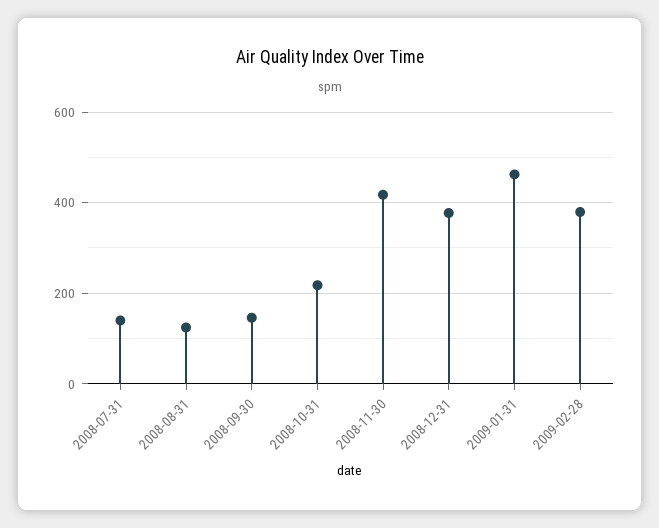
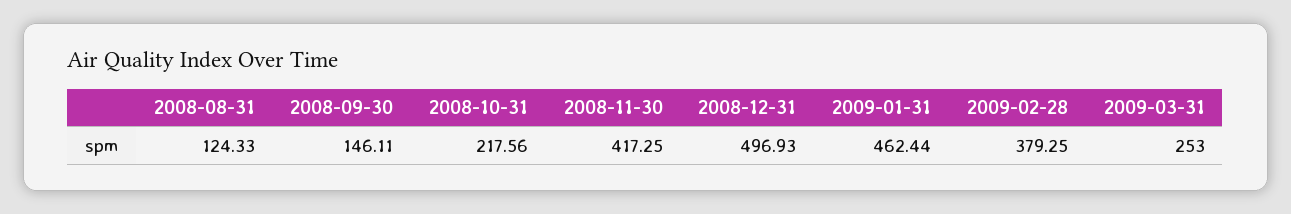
2008-07-31: 140 -> none
2008-12-31: 380 -> 496.93
2009-03-31: none -> 253

